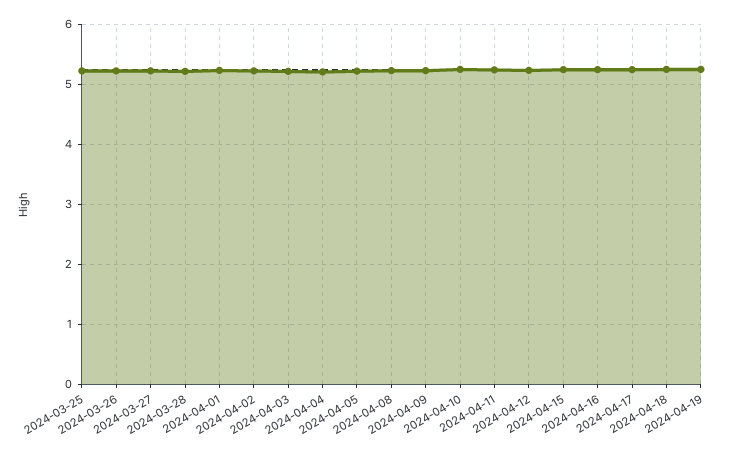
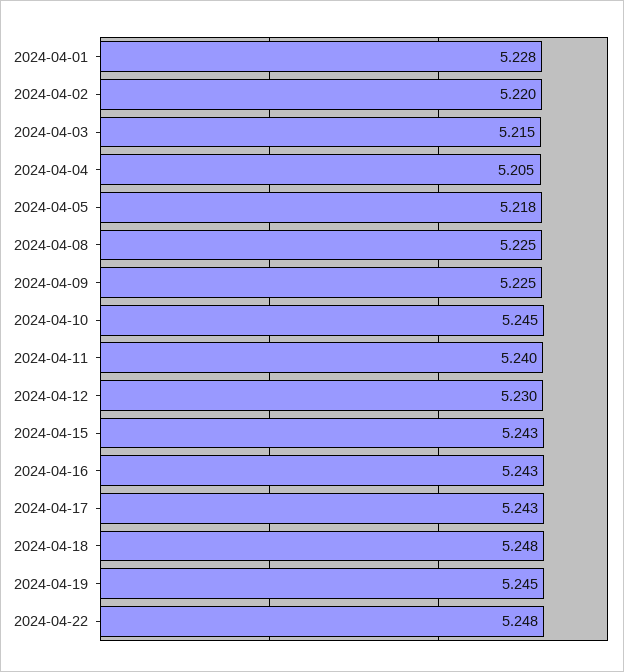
2024-03-25: 5.2 -> none
2024-03-26: 5.2 -> none
2024-03-27: 5.2 -> none
2024-03-28: 5.2 -> none
2024-04-22: none -> 5.248

